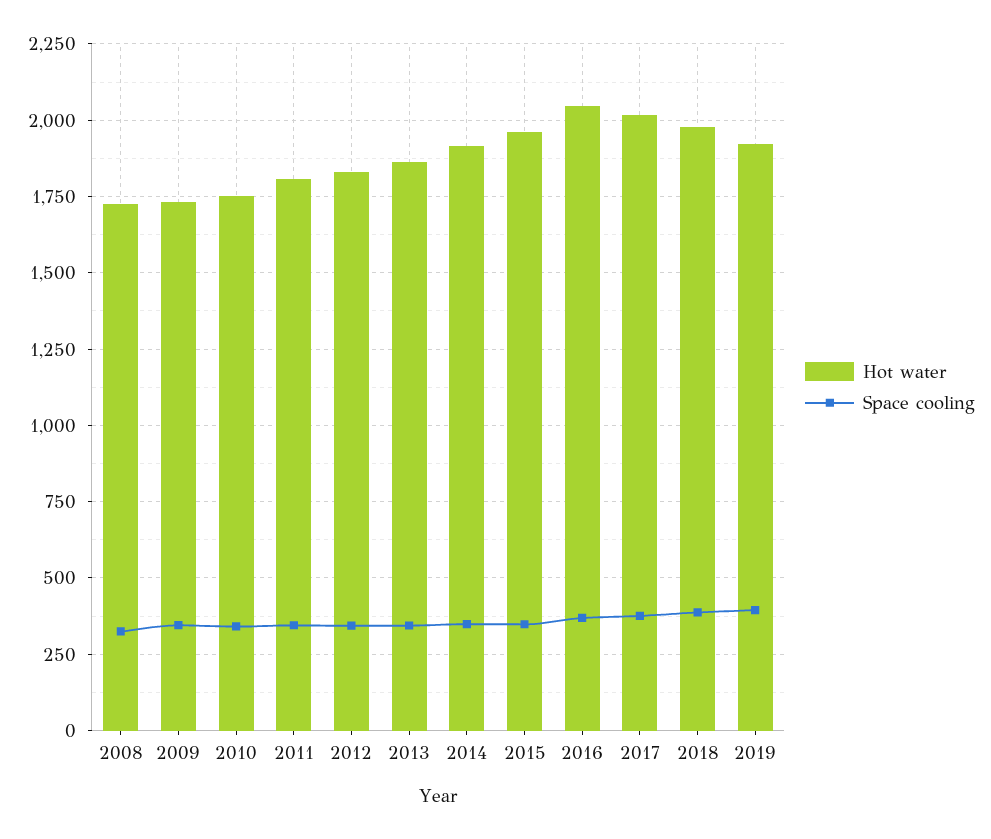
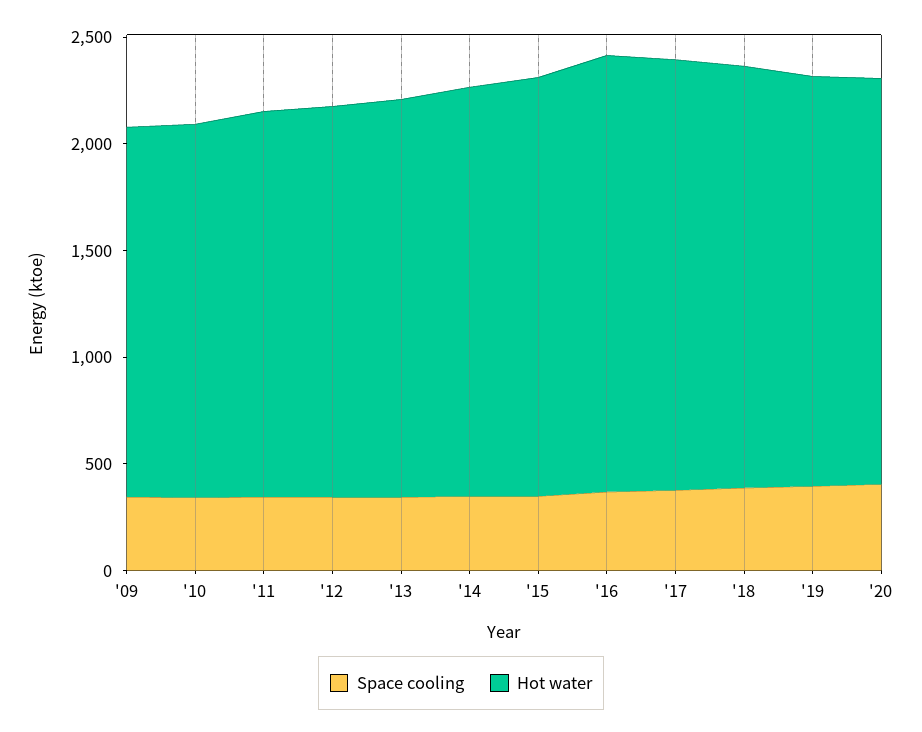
Hot water, 2008: 1725 -> none
Space cooling, 2008: 325 -> none
Space cooling, '20: none -> 400
Hot water, '20: none -> 1900

